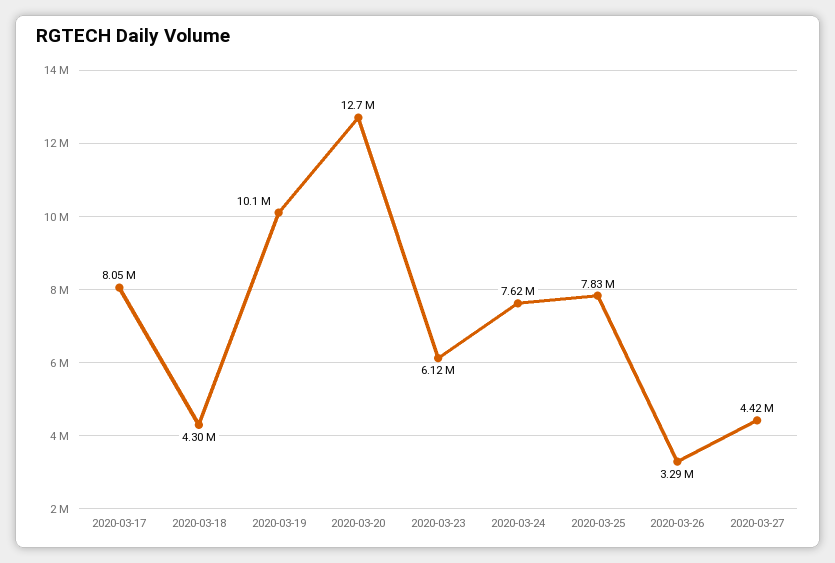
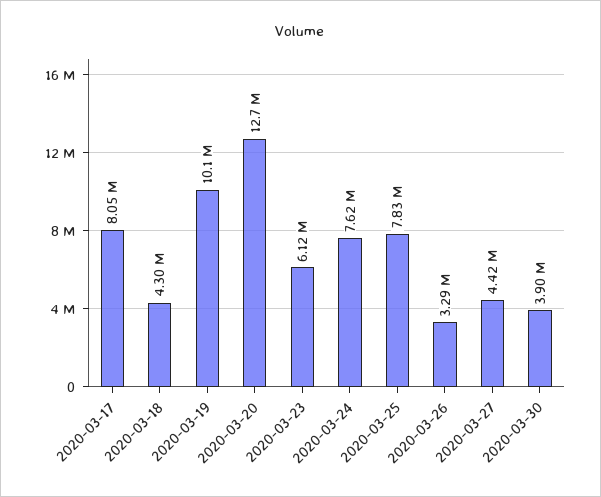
2020-03-30: none -> 3900000

